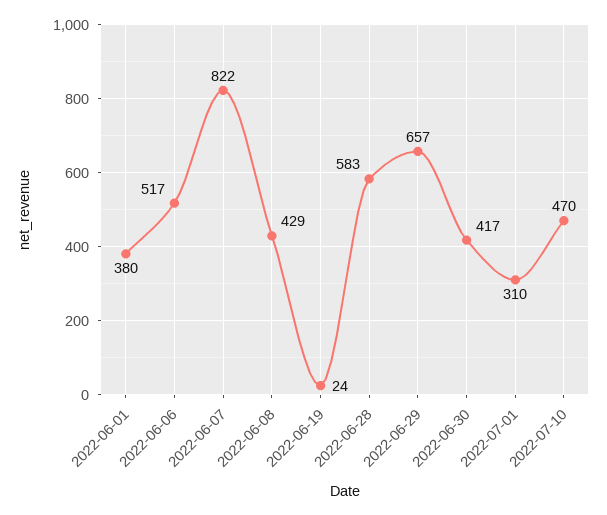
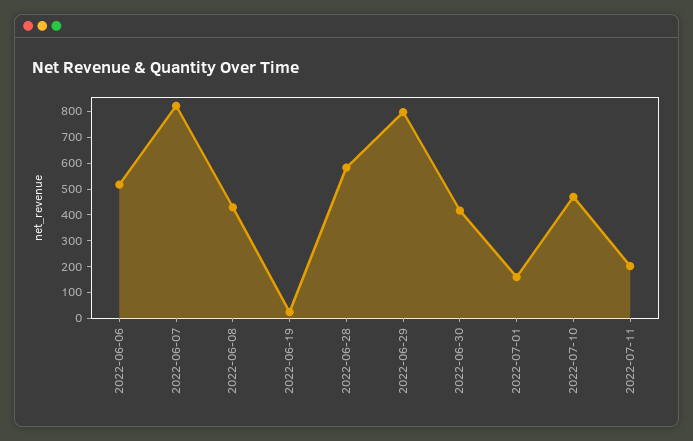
2022-06-01: 380 -> none
2022-06-29: 657 -> 800
2022-07-01: 310 -> 150
2022-07-11: none -> 200

